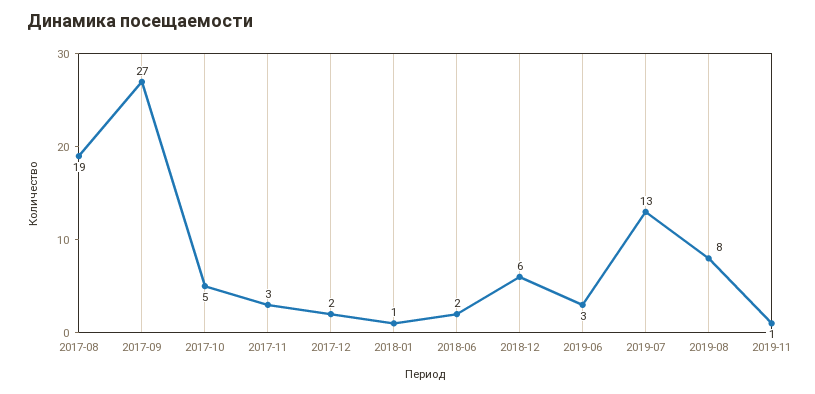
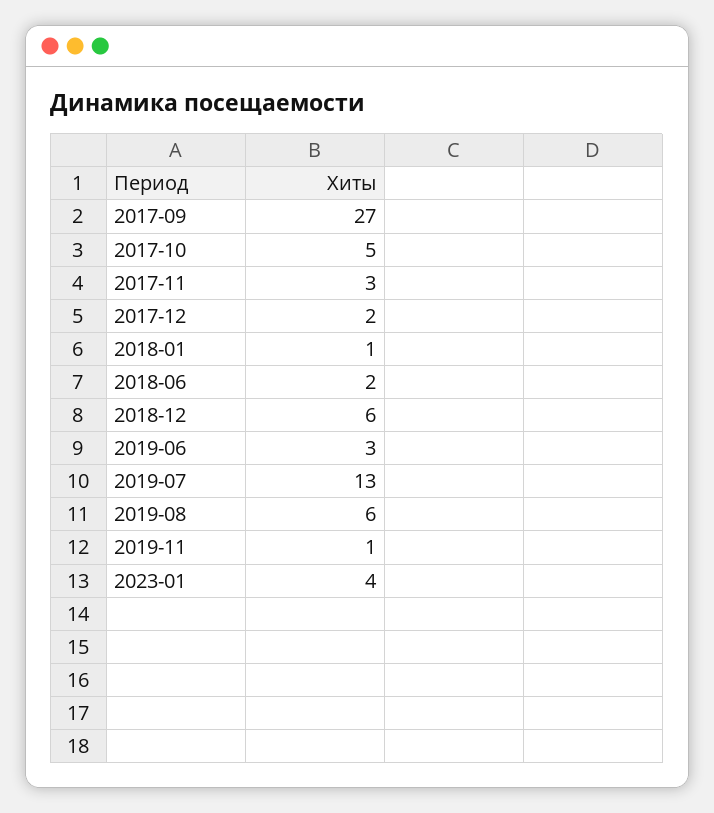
2017-08: 19 -> none
2019-08: 8 -> 6
2023-01: none -> 4

